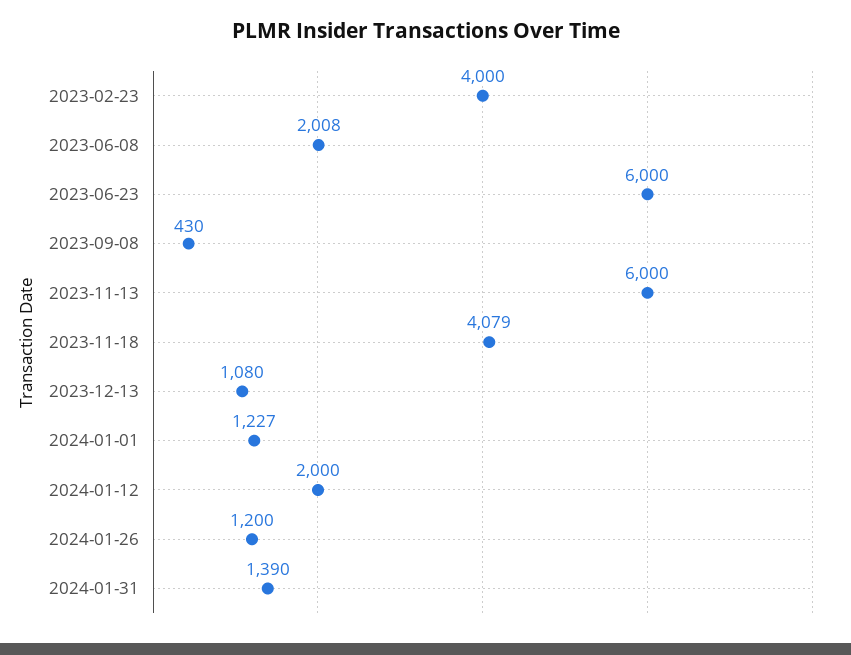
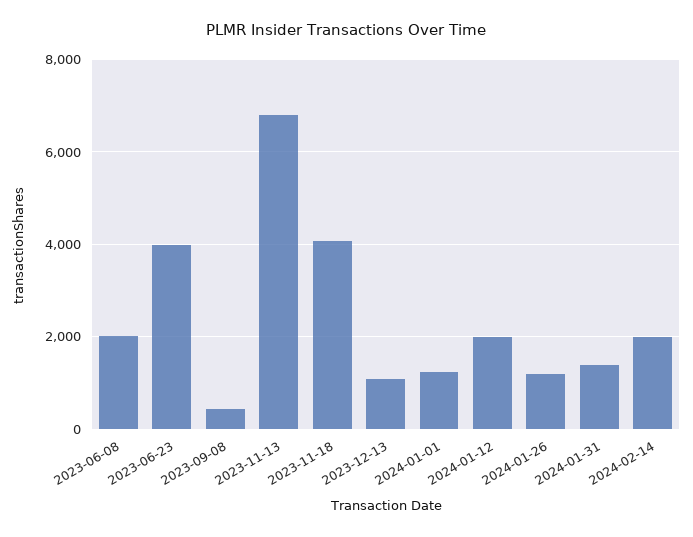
2023-02-23: 4000 -> none
2023-06-23: 6000 -> 4000
2023-11-13: 6000 -> 6800
2024-02-14: none -> 2000

